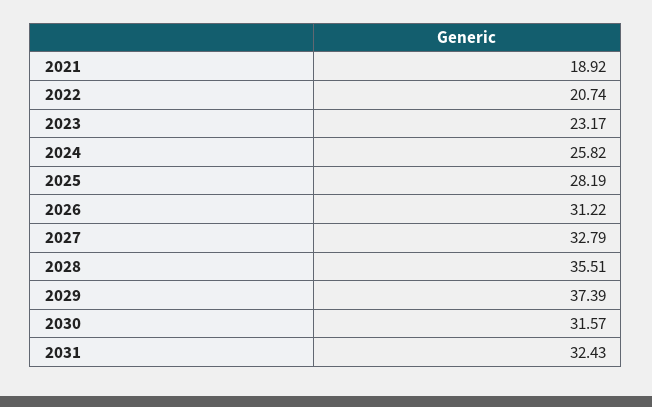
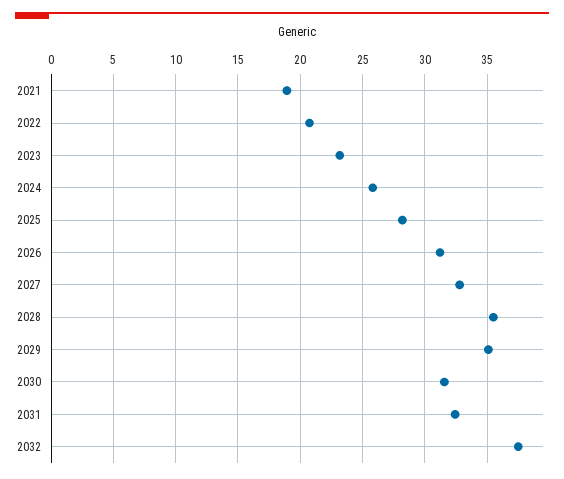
2029: 37.39 -> 35
2032: none -> 37.5

